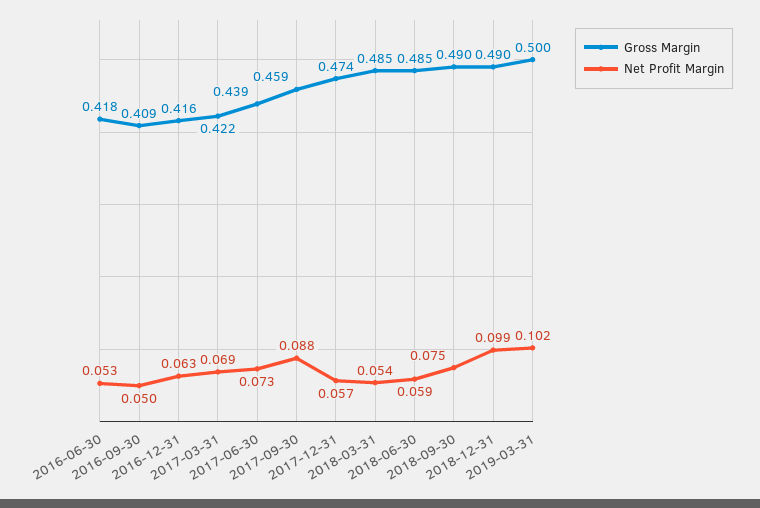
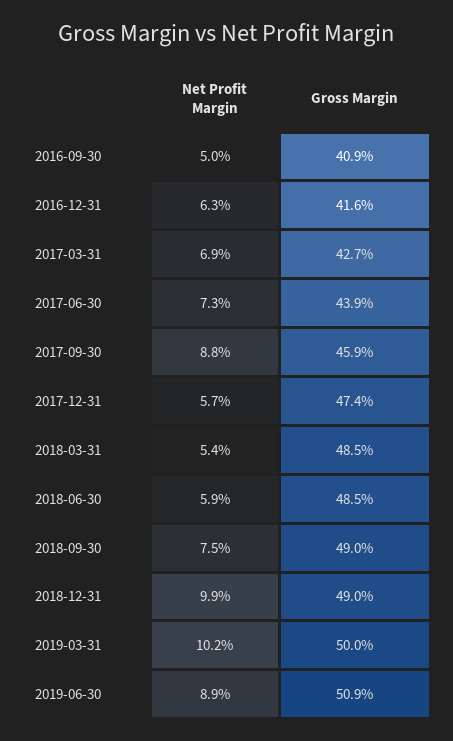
Gross Margin, 2016-06-30: 0.418 -> none
Net Profit Margin, 2016-06-30: 0.053 -> none
Gross Margin, 2017-03-31: 0.422 -> 0.427
Net Profit Margin, 2019-06-30: none -> 0.089
Gross Margin, 2019-06-30: none -> 0.509

